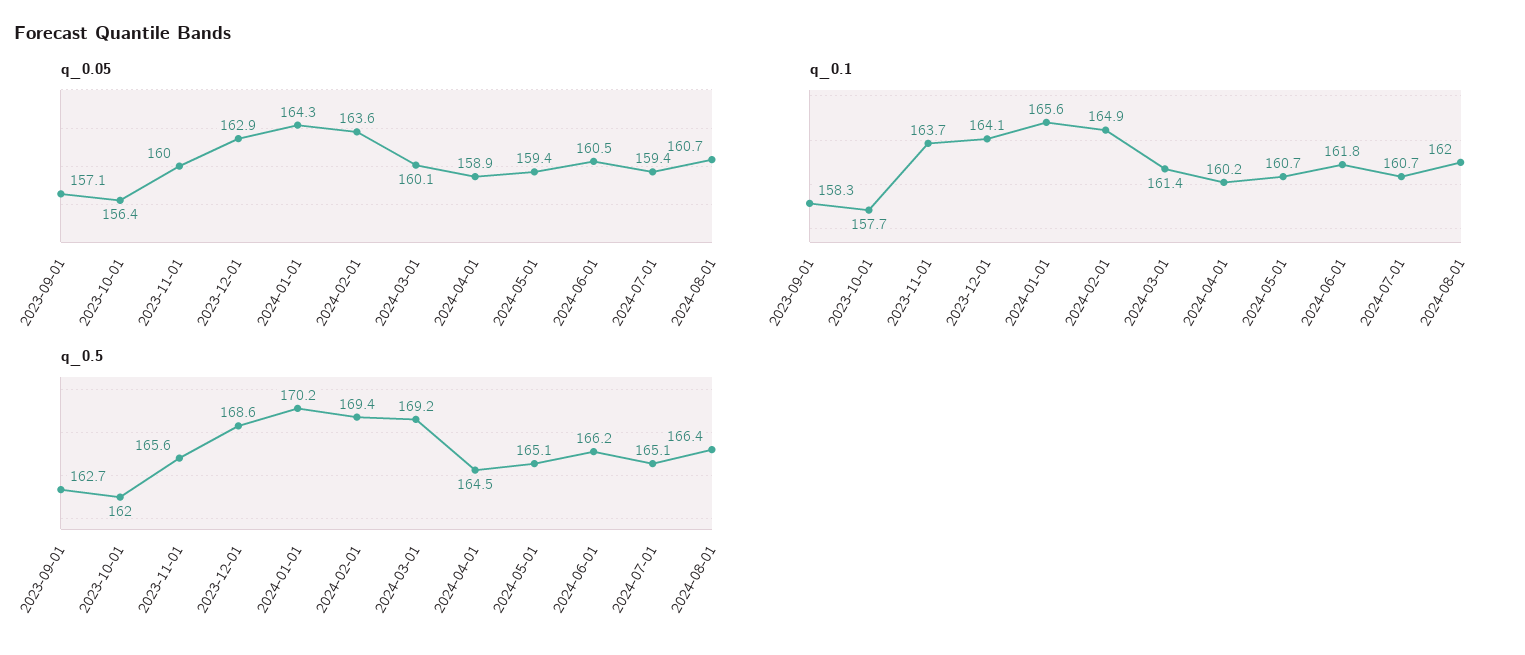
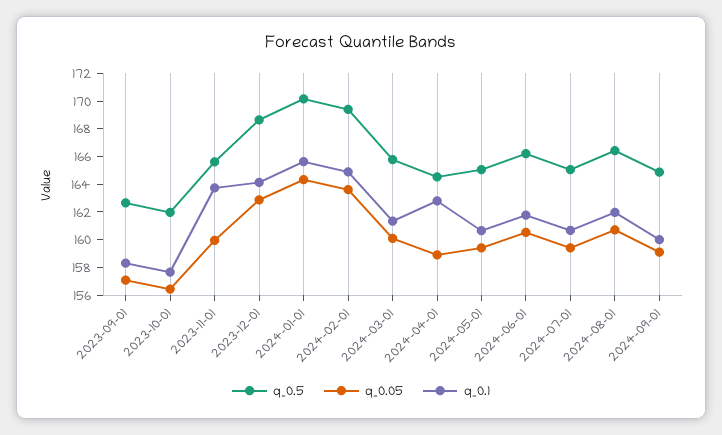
q_0.1, 2024-04-01: 160.2 -> 163
q_0.5, 2024-03-01: 169.2 -> 166
q_0.5, 2024-09-01: none -> 165
q_0.05, 2024-09-01: none -> 159
q_0.1, 2024-09-01: none -> 160

